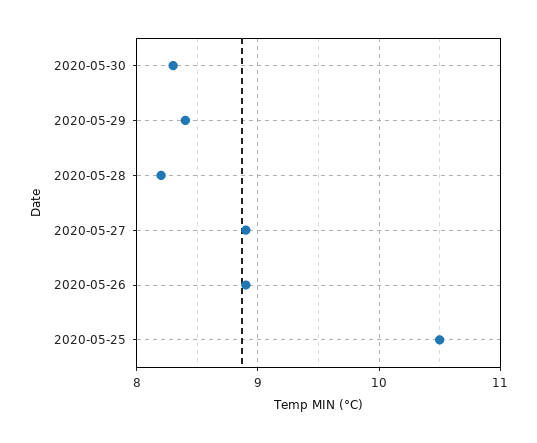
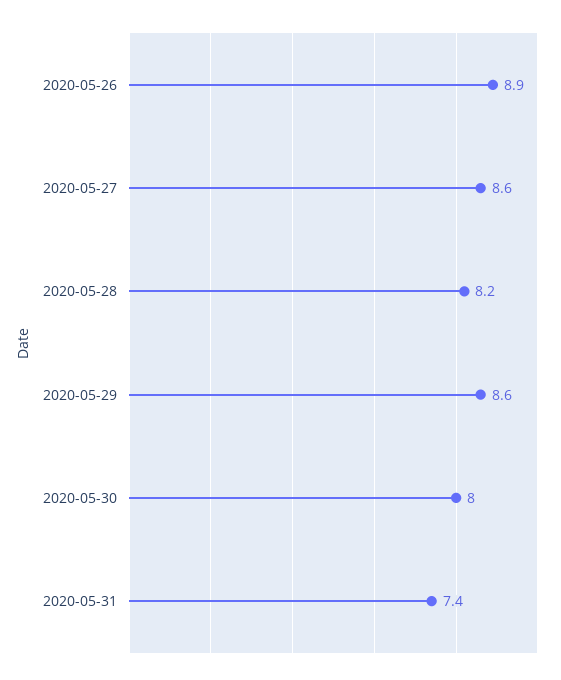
2020-05-30: 8.3 -> 8
2020-05-29: 8.4 -> 8.6
2020-05-27: 8.9 -> 8.6
2020-05-25: 10.5 -> none
2020-05-31: none -> 7.4

